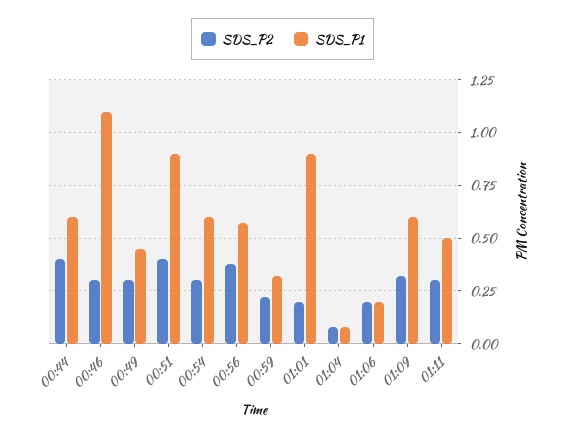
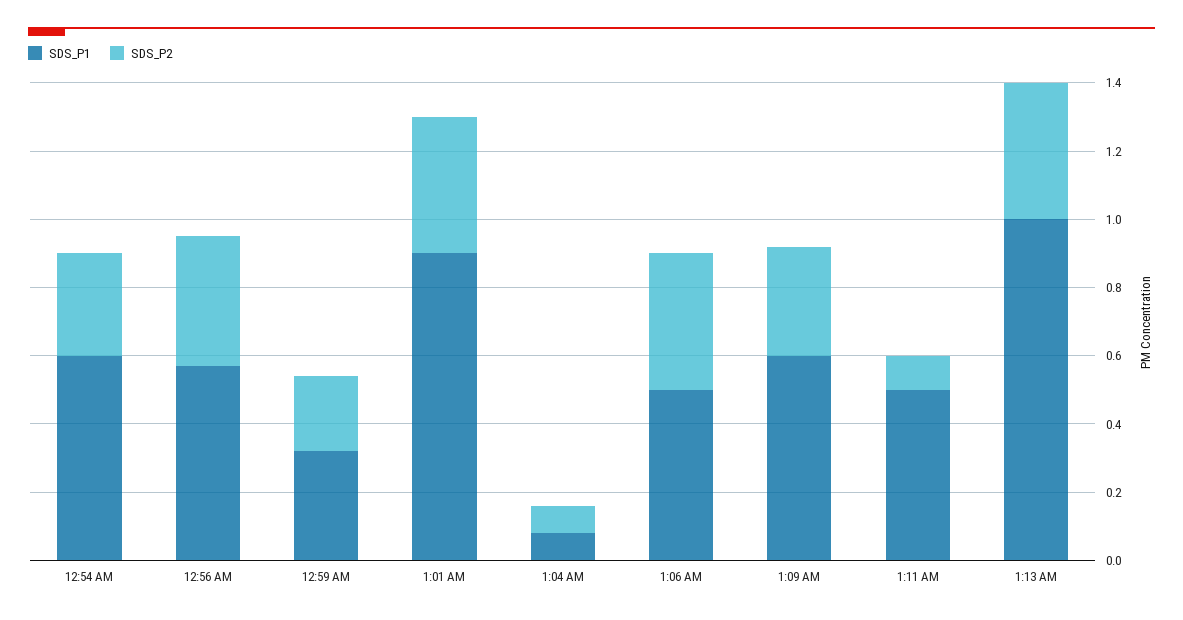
SDS_P2, 00:44: 0.4 -> none
SDS_P1, 00:44: 0.6 -> none
SDS_P2, 00:46: 0.3 -> none
SDS_P1, 00:46: 1.1 -> none
SDS_P2, 00:49: 0.3 -> none
SDS_P1, 00:49: 0.45 -> none
SDS_P2, 00:51: 0.4 -> none
SDS_P1, 00:51: 0.9 -> none
SDS_P2, 01:01: 0.2 -> 0.4
SDS_P2, 01:06: 0.2 -> 0.4
SDS_P1, 01:06: 0.2 -> 0.5
SDS_P2, 01:11: 0.3 -> 0.1
SDS_P1, 1:13 AM: none -> 1
SDS_P2, 1:13 AM: none -> 0.4

